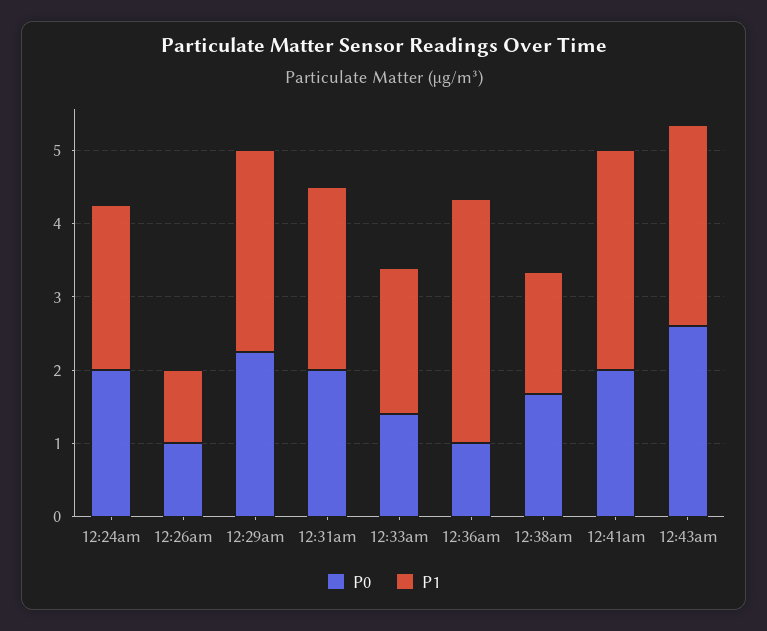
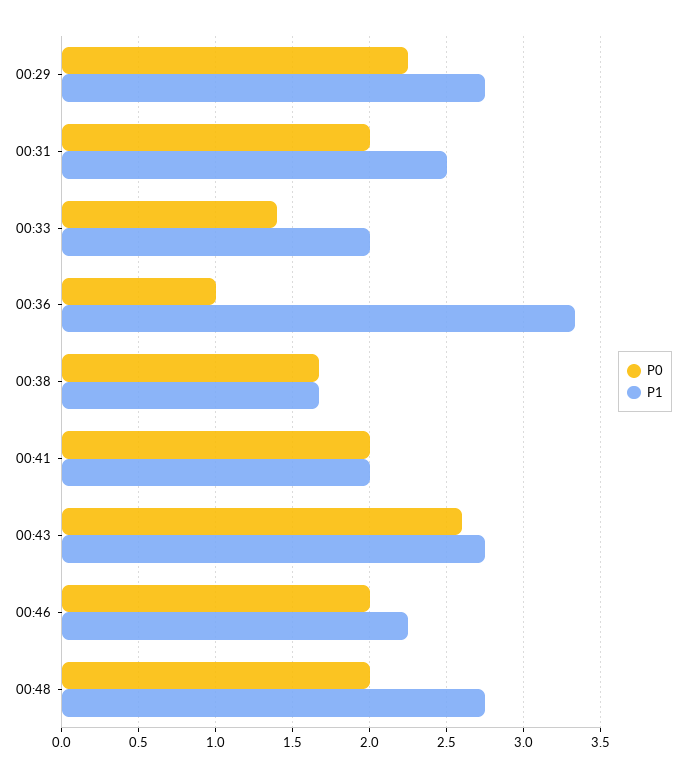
P0, 12:24am: 2 -> none
P1, 12:24am: 2.2 -> none
P0, 12:26am: 1 -> none
P1, 12:26am: 1 -> none
P1, 12:41am: 3 -> 2
P0, 00:46: none -> 2
P1, 00:46: none -> 2.25
P0, 00:48: none -> 2
P1, 00:48: none -> 2.75

